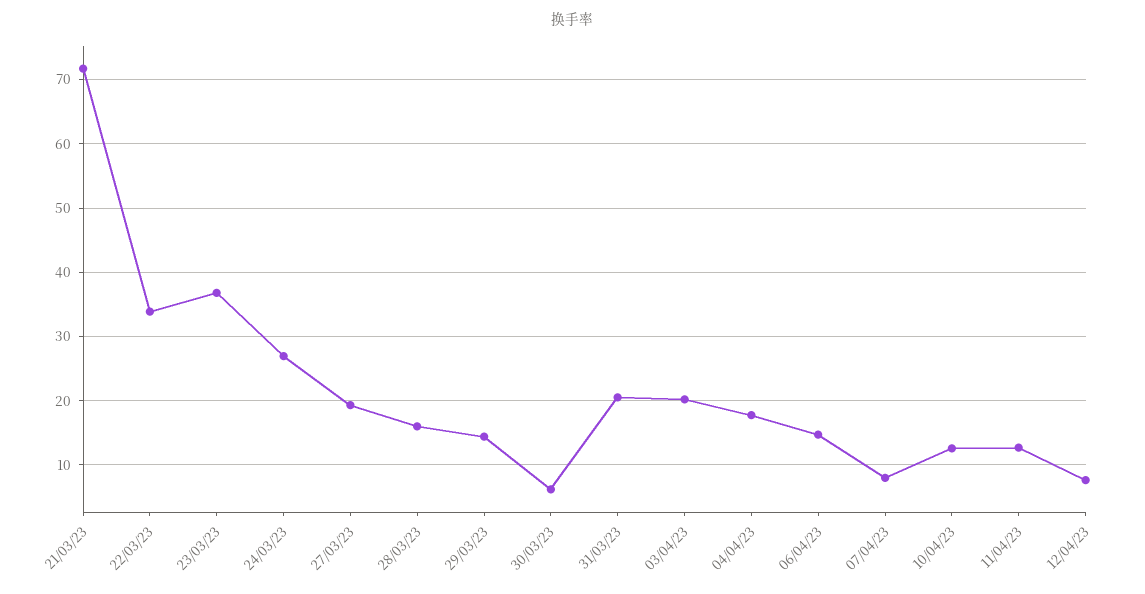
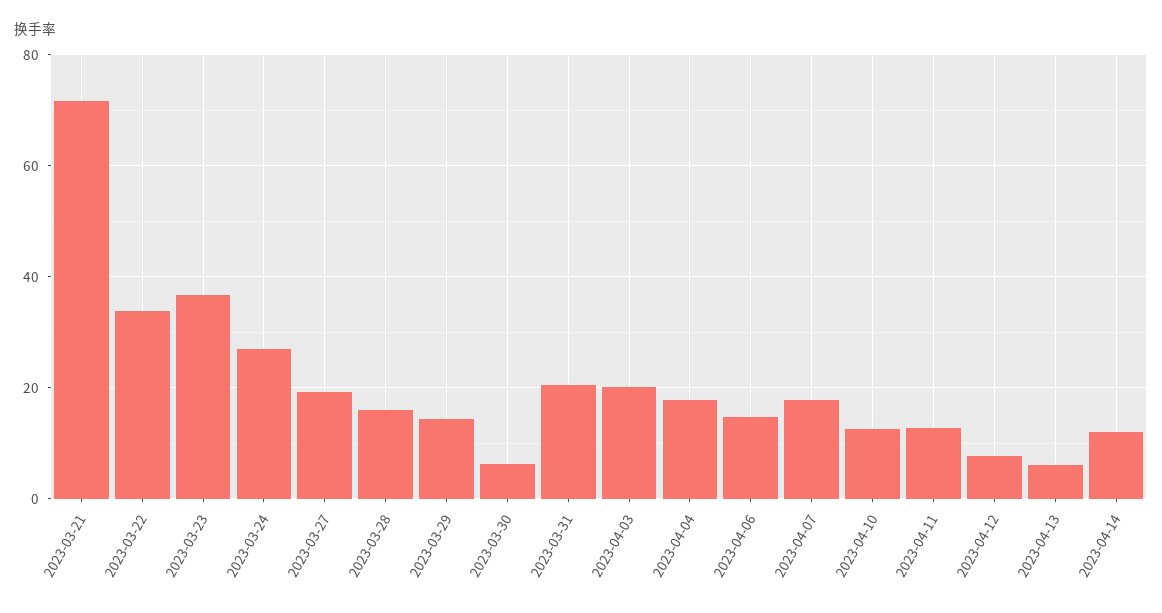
07/04/23: 8 -> 18
2023-04-13: none -> 6
2023-04-14: none -> 12

